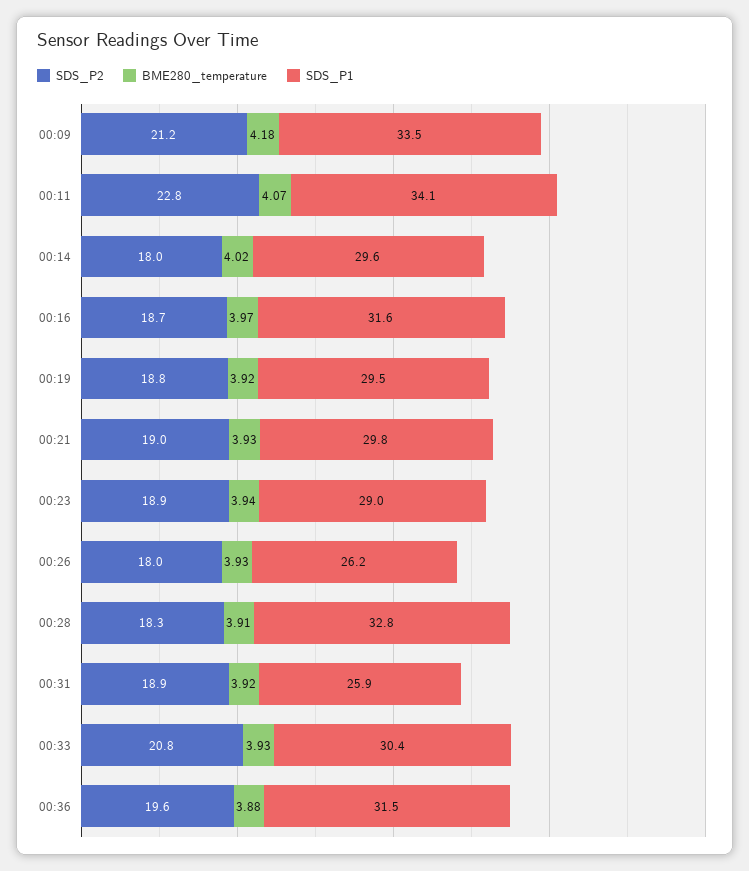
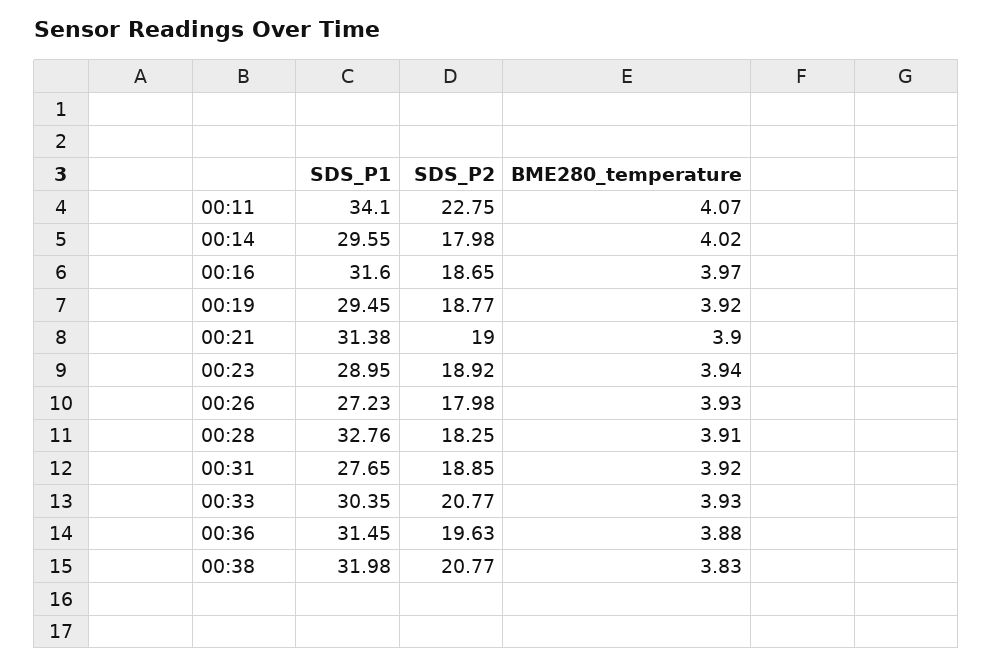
SDS_P2, 00:09: 21.2 -> none
BME280_temperature, 00:09: 4.18 -> none
SDS_P1, 00:09: 33.5 -> none
BME280_temperature, 00:21: 3.93 -> 3.9
SDS_P1, 00:21: 29.8 -> 31.38
SDS_P1, 00:26: 26.2 -> 27.23
SDS_P1, 00:31: 25.9 -> 27.65
SDS_P1, 00:38: none -> 31.98
SDS_P2, 00:38: none -> 20.77
BME280_temperature, 00:38: none -> 3.83

